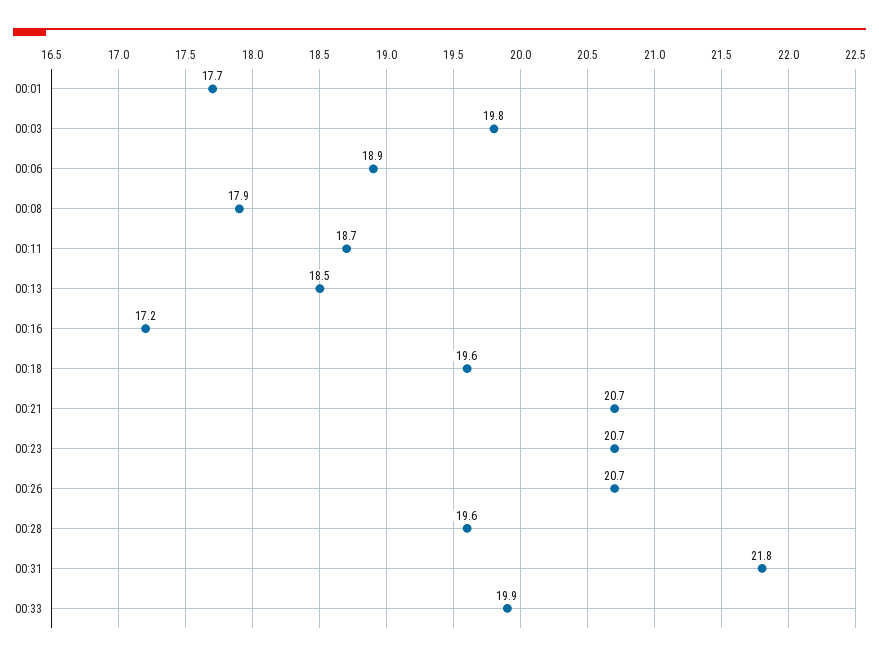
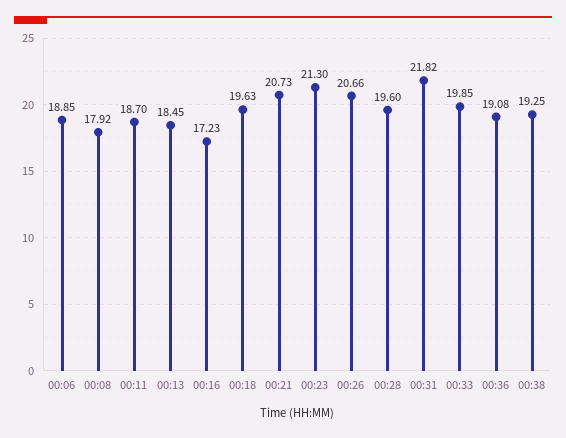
00:01: 17.7 -> none
00:03: 19.8 -> none
00:23: 20.7 -> 21.3
00:36: none -> 19.08
00:38: none -> 19.25

